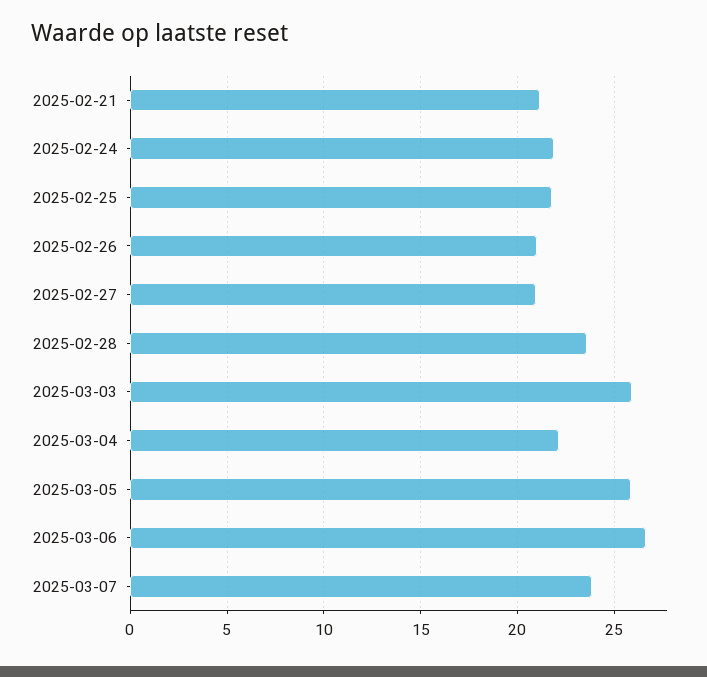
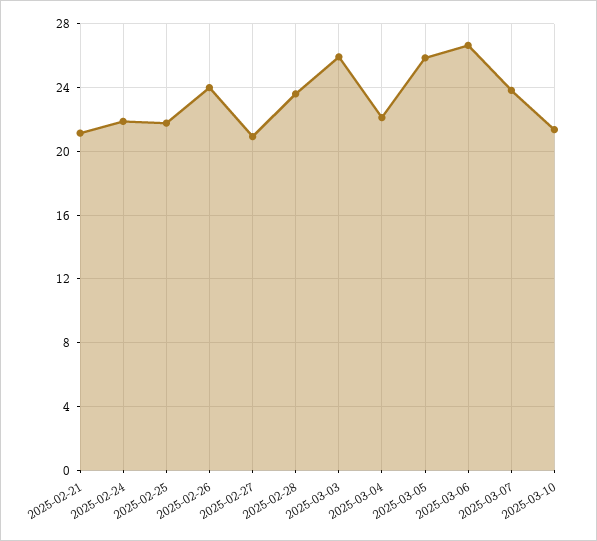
2025-02-26: 21 -> 24
2025-03-10: none -> 21.5

